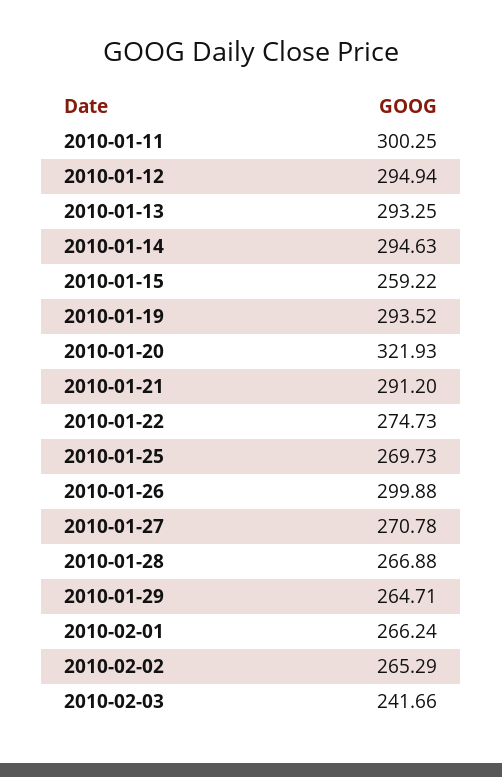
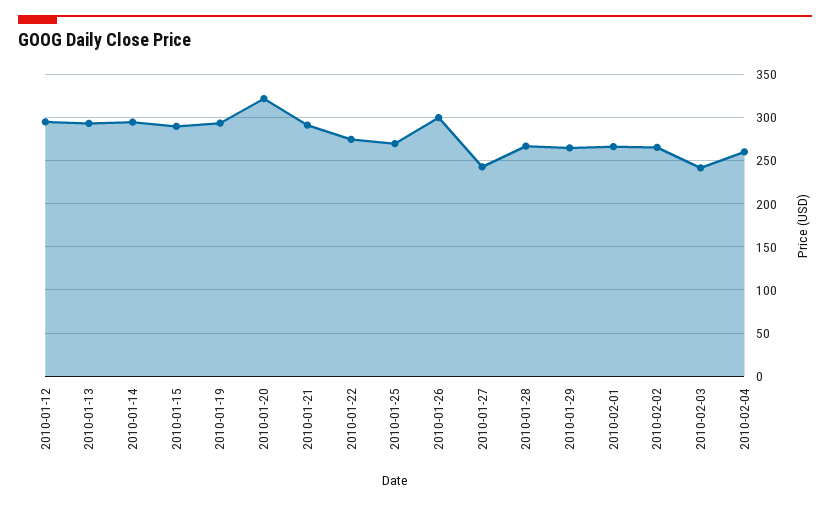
2010-01-11: 300.25 -> none
2010-01-15: 259.22 -> 290
2010-01-27: 270.78 -> 240
2010-02-04: none -> 260

